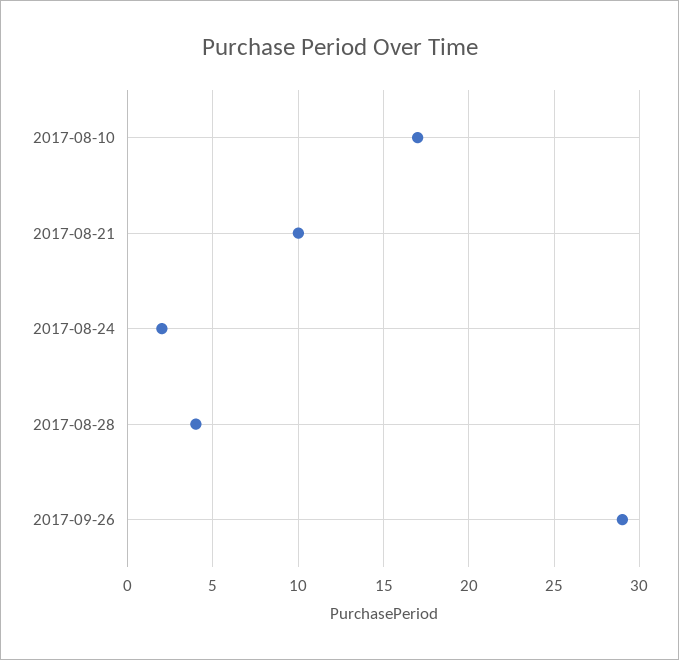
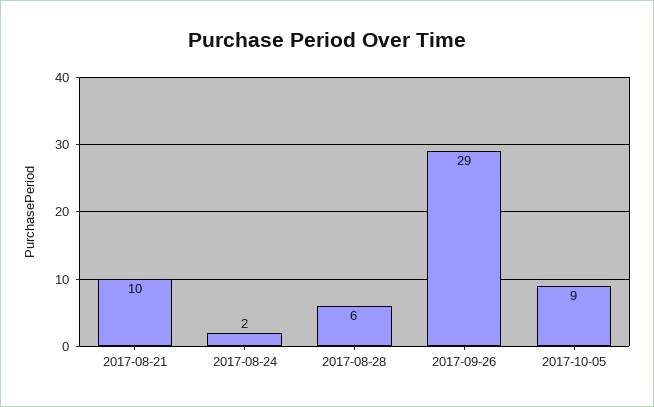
2017-08-10: 17 -> none
2017-08-28: 4 -> 6
2017-10-05: none -> 9

